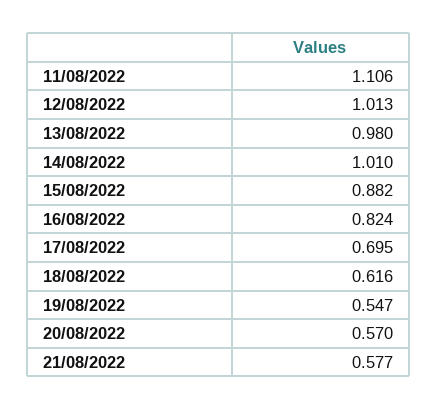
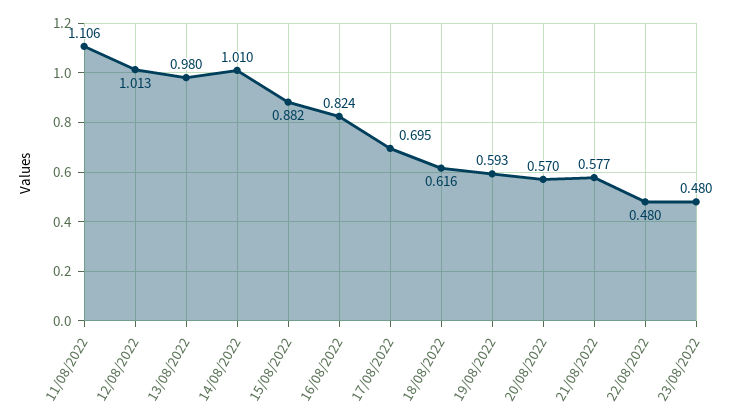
19/08/2022: 0.547 -> 0.593
22/08/2022: none -> 0.48
23/08/2022: none -> 0.48

